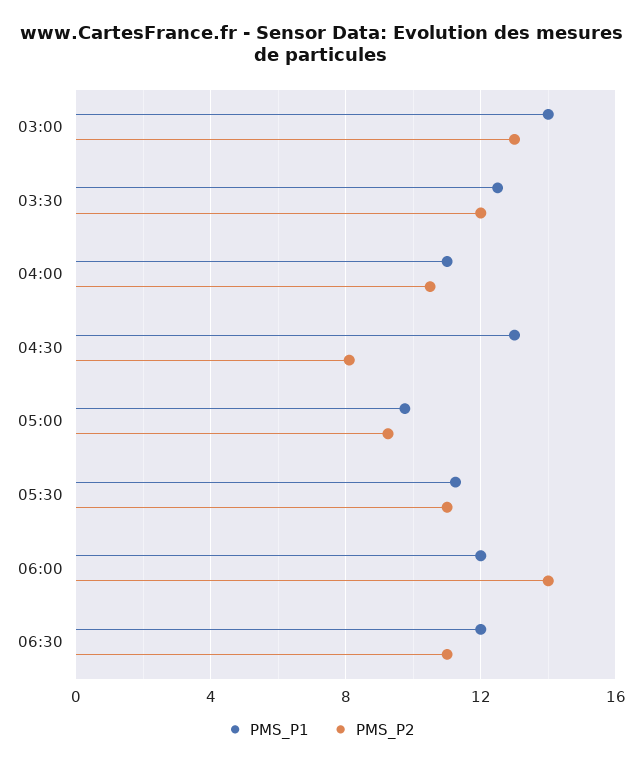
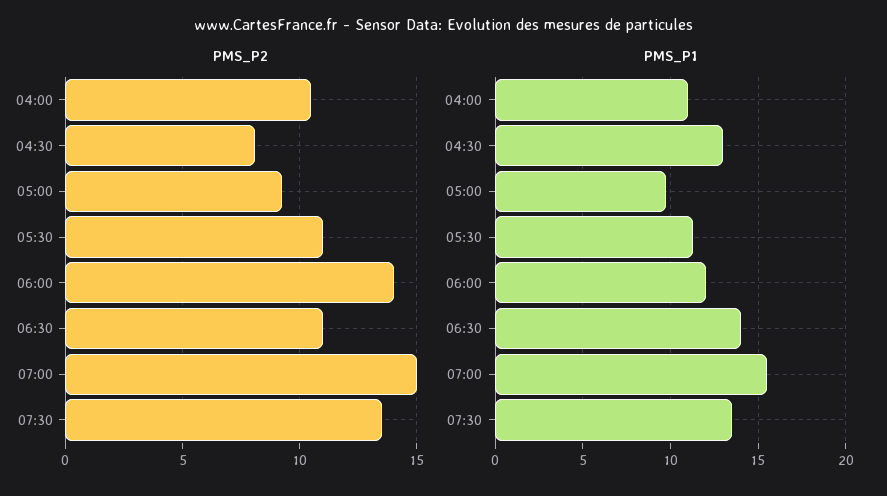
PMS_P1, 03:00: 14 -> none
PMS_P2, 03:00: 13 -> none
PMS_P1, 03:30: 12.5 -> none
PMS_P2, 03:30: 12 -> none
PMS_P1, 06:30: 12 -> 14
PMS_P2, 07:00: none -> 15
PMS_P2, 07:30: none -> 13.5
PMS_P1, 07:00: none -> 15.5
PMS_P1, 07:30: none -> 13.5

